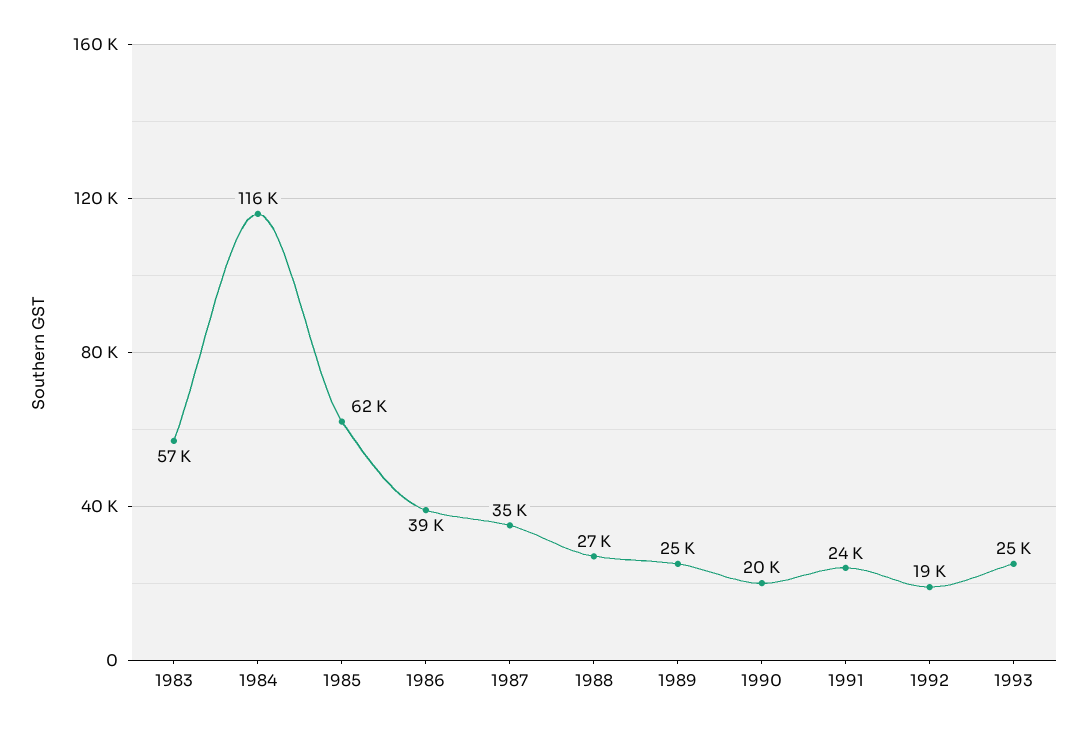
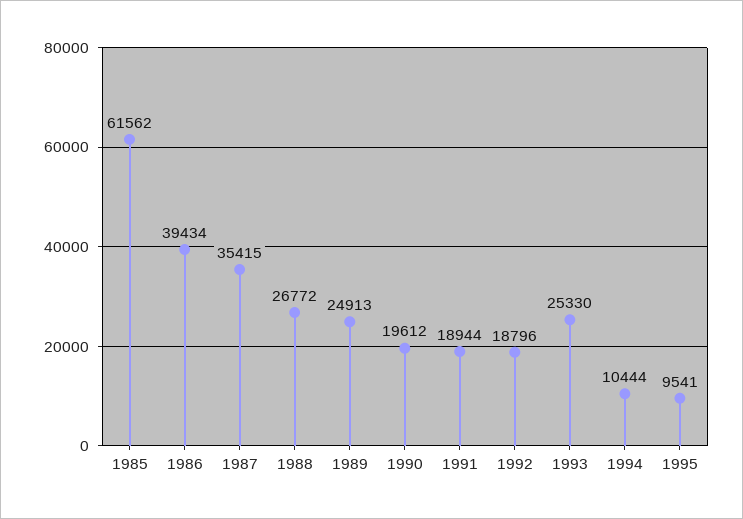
1983: 57000 -> none
1984: 116000 -> none
1991: 24000 -> 18944
1994: none -> 10444
1995: none -> 9541

